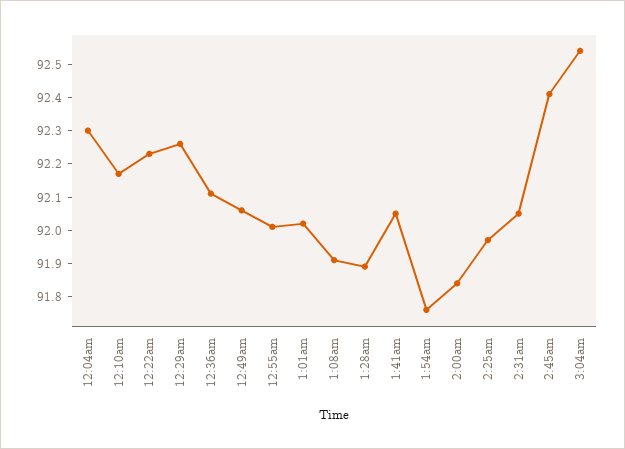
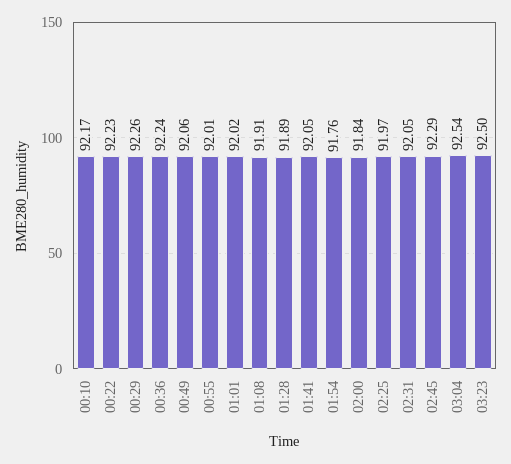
12:04am: 92.3 -> none
12:36am: 92.1 -> 92.24
2:45am: 92.4 -> 92.29
03:23: none -> 92.5

